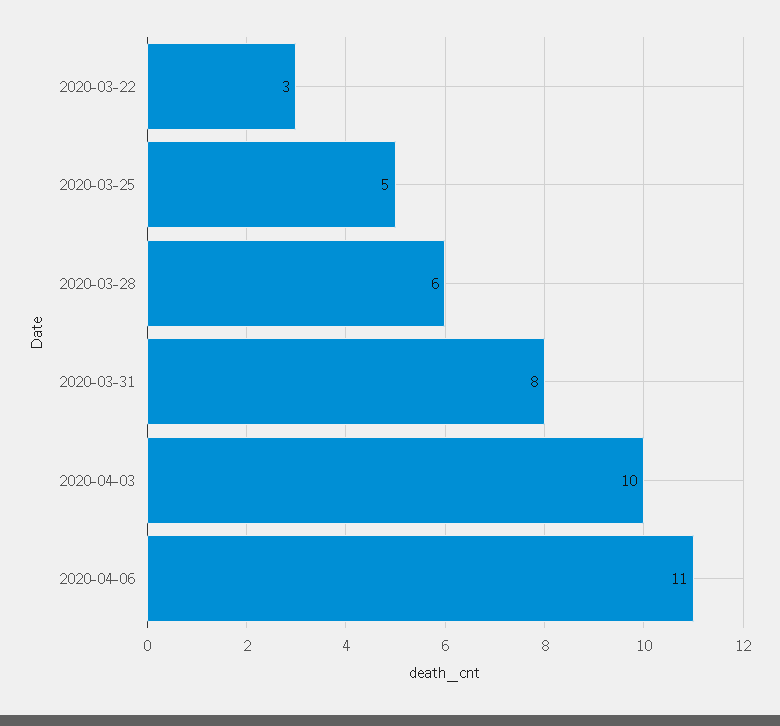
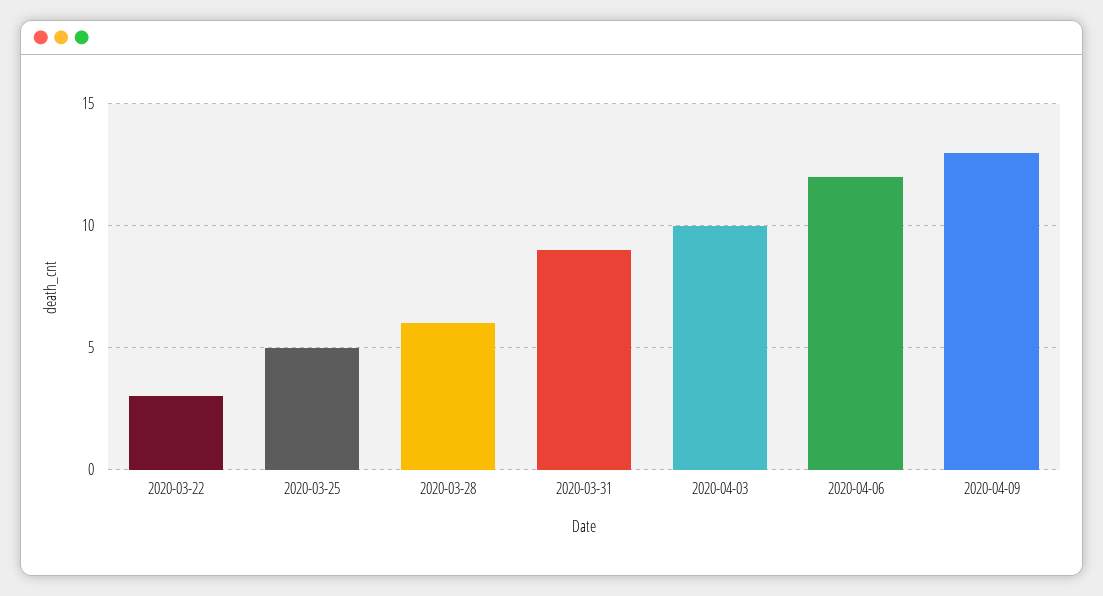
2020-03-31: 8 -> 9
2020-04-06: 11 -> 12
2020-04-09: none -> 13

